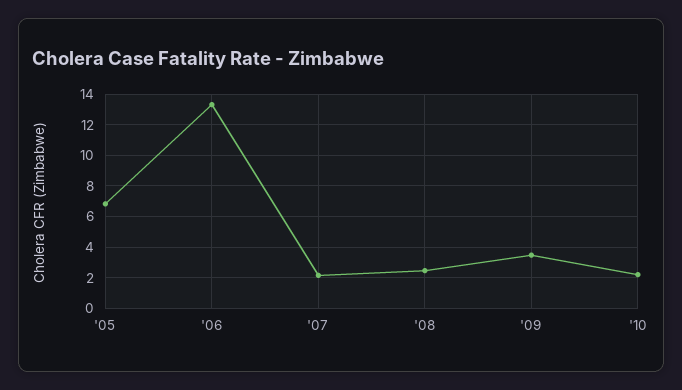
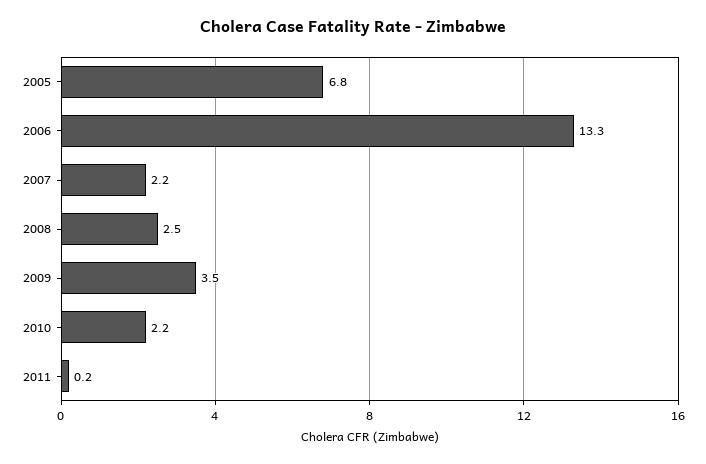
2011: none -> 0.2

